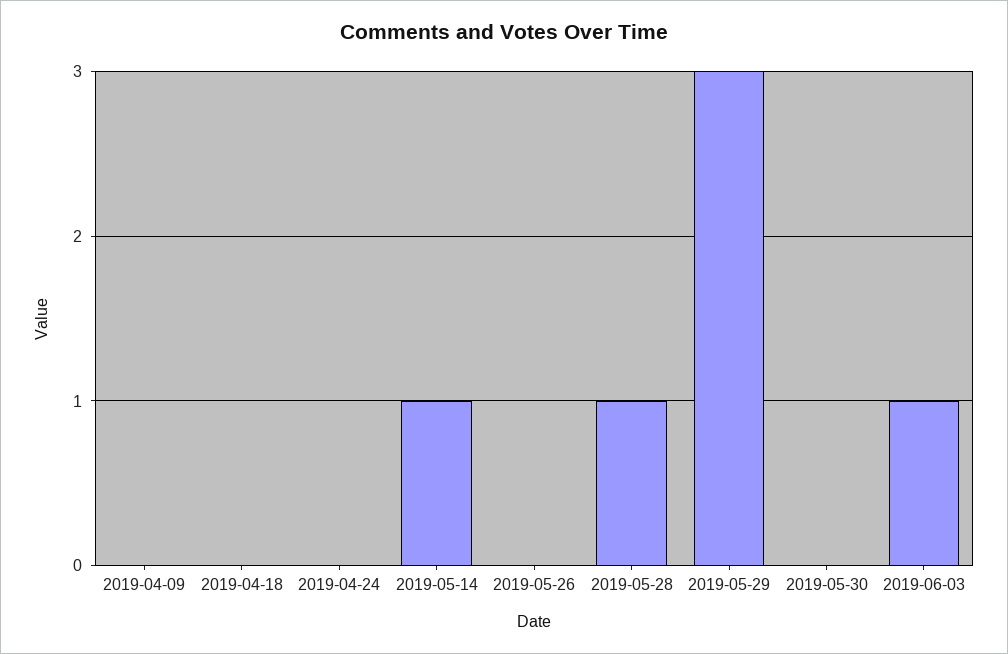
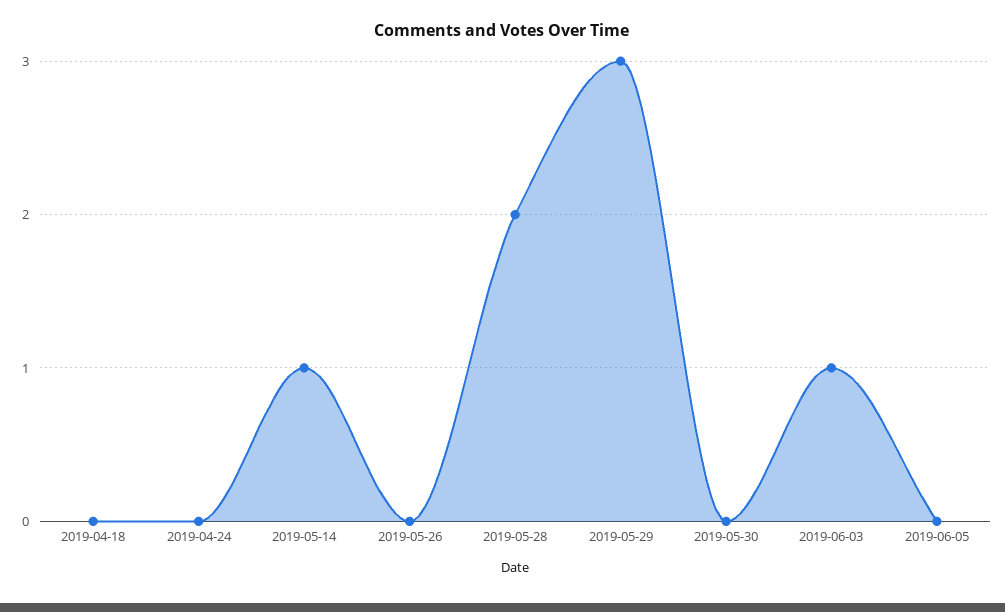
2019-04-09: 0 -> none
2019-05-28: 1 -> 2
2019-06-05: none -> 0

